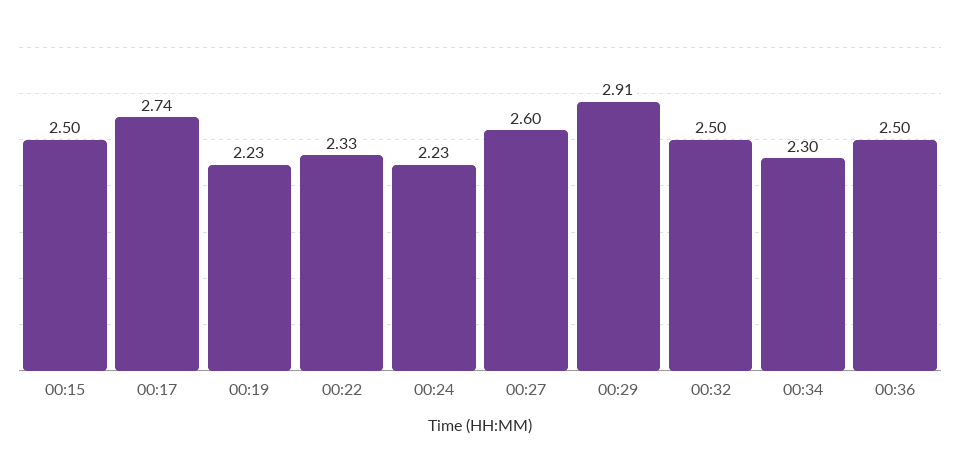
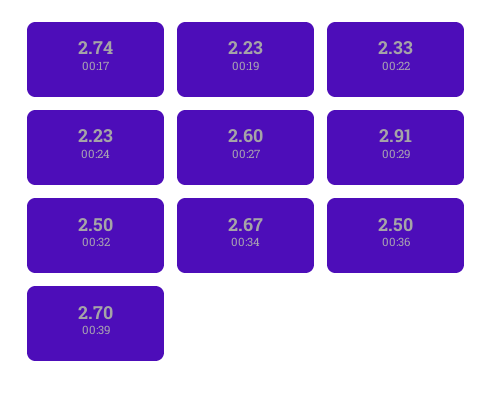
00:15: 2.5 -> none
00:34: 2.3 -> 2.67
00:39: none -> 2.7

